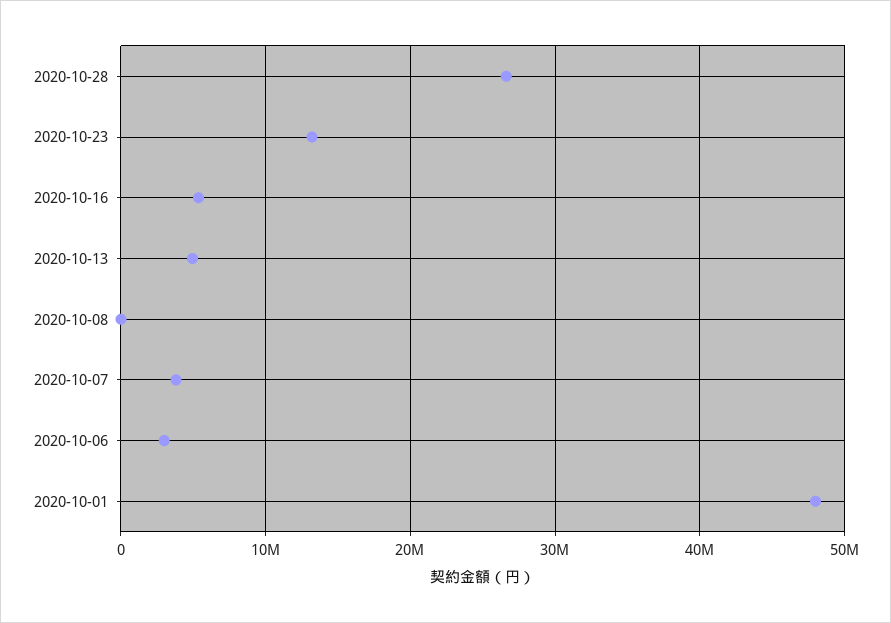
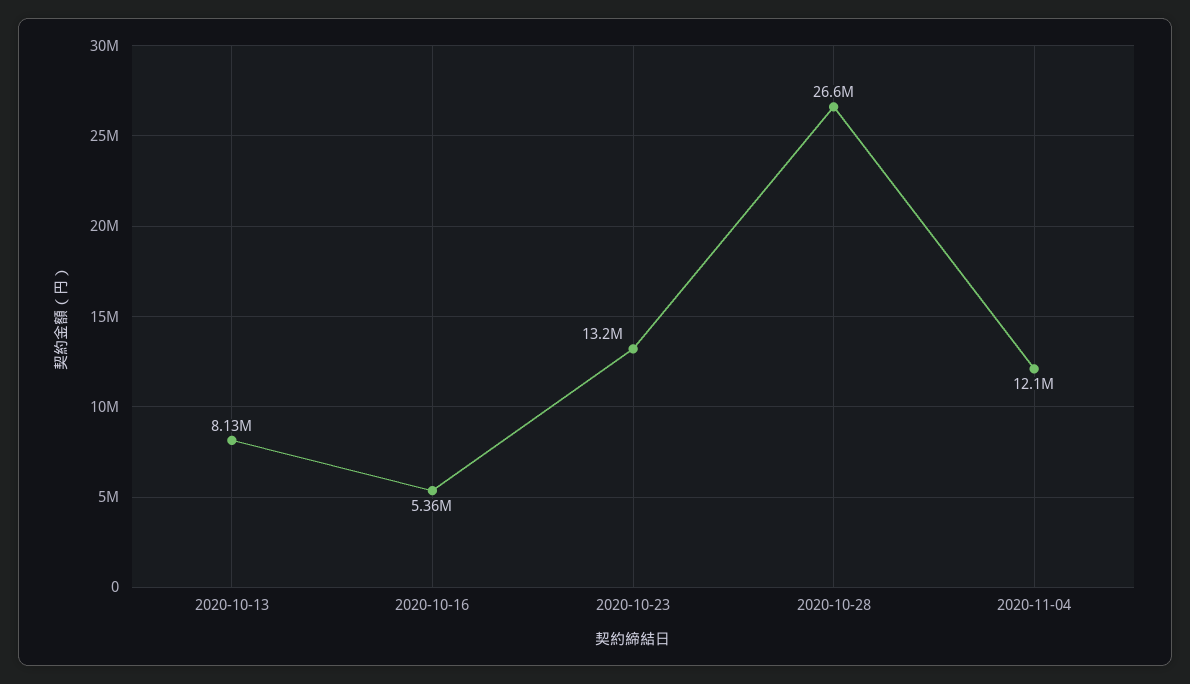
2020-10-13: 5000000 -> 8130000
2020-10-08: 0 -> none
2020-10-07: 4000000 -> none
2020-10-06: 3000000 -> none
2020-10-01: 48000000 -> none
2020-11-04: none -> 12100000

